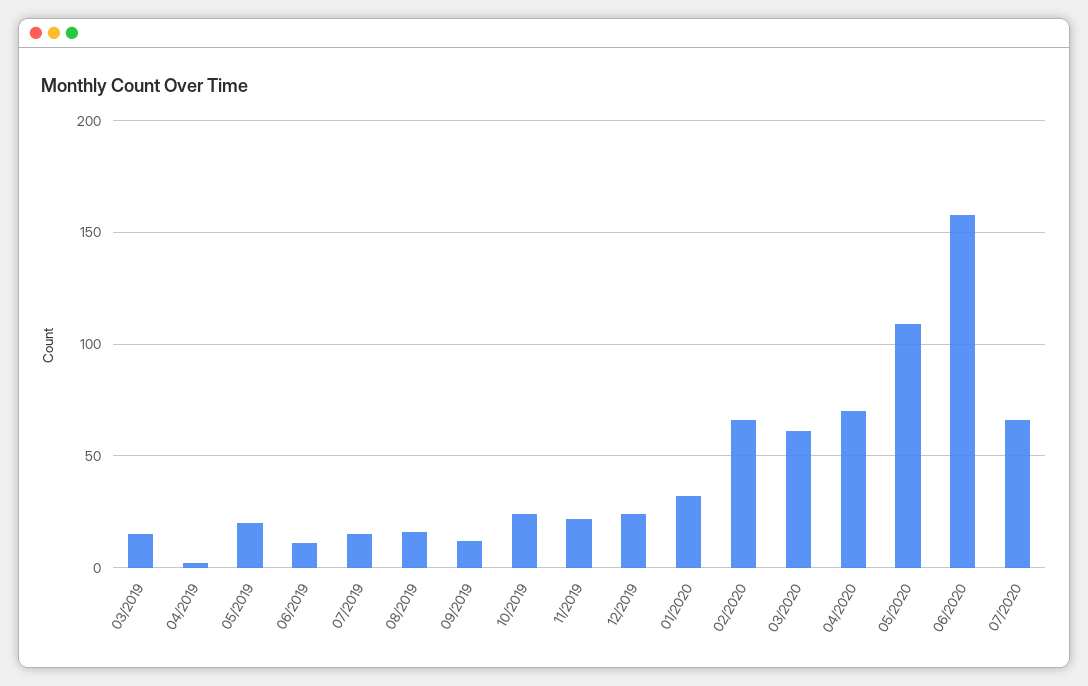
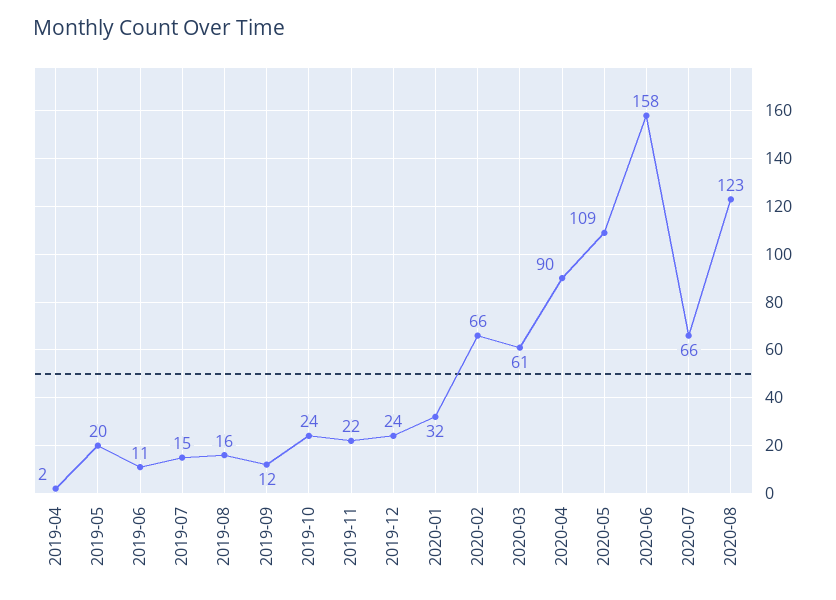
03/2019: 15 -> none
04/2020: 70 -> 90
2020-08: none -> 123

